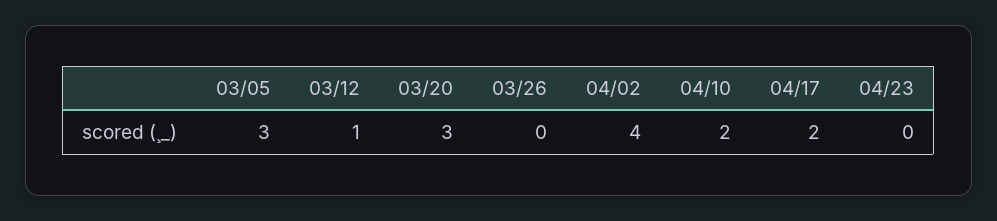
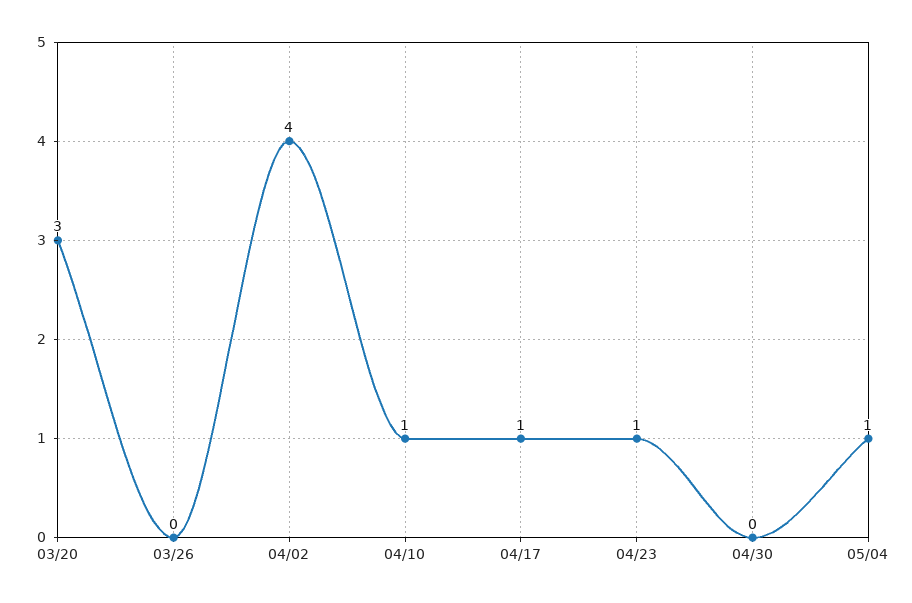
03/05: 3 -> none
03/12: 1 -> none
04/10: 2 -> 1
04/17: 2 -> 1
04/23: 0 -> 1
04/30: none -> 0
05/04: none -> 1

